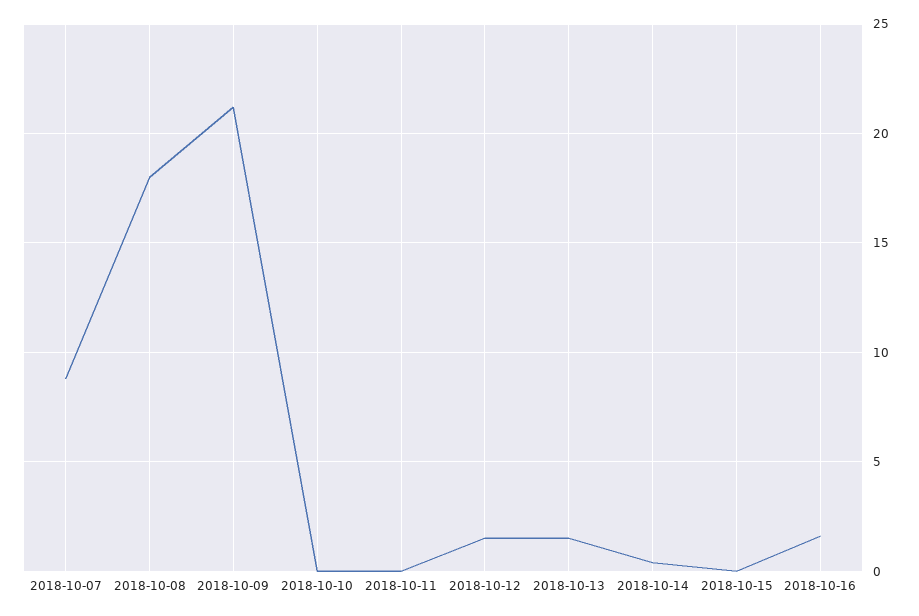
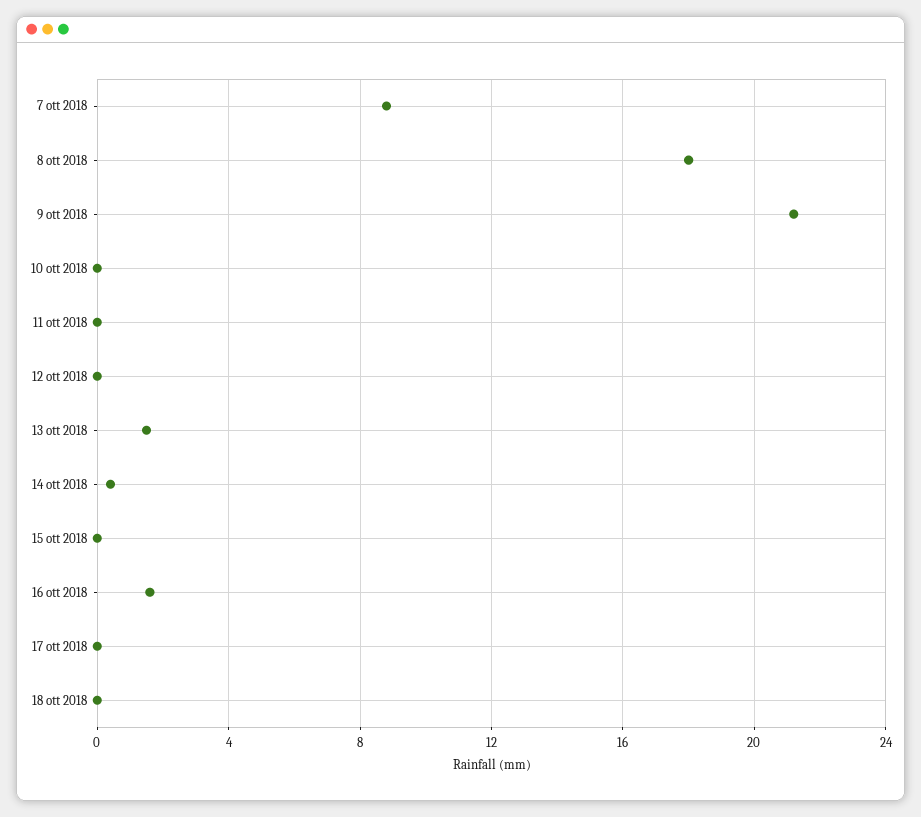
2018-10-12: 1.5 -> 0
17 ott 2018: none -> 0
18 ott 2018: none -> 0

